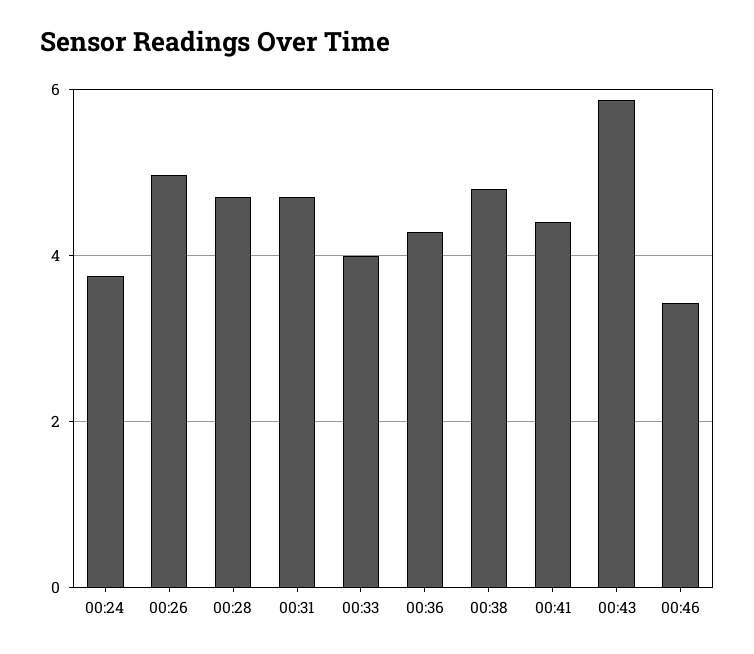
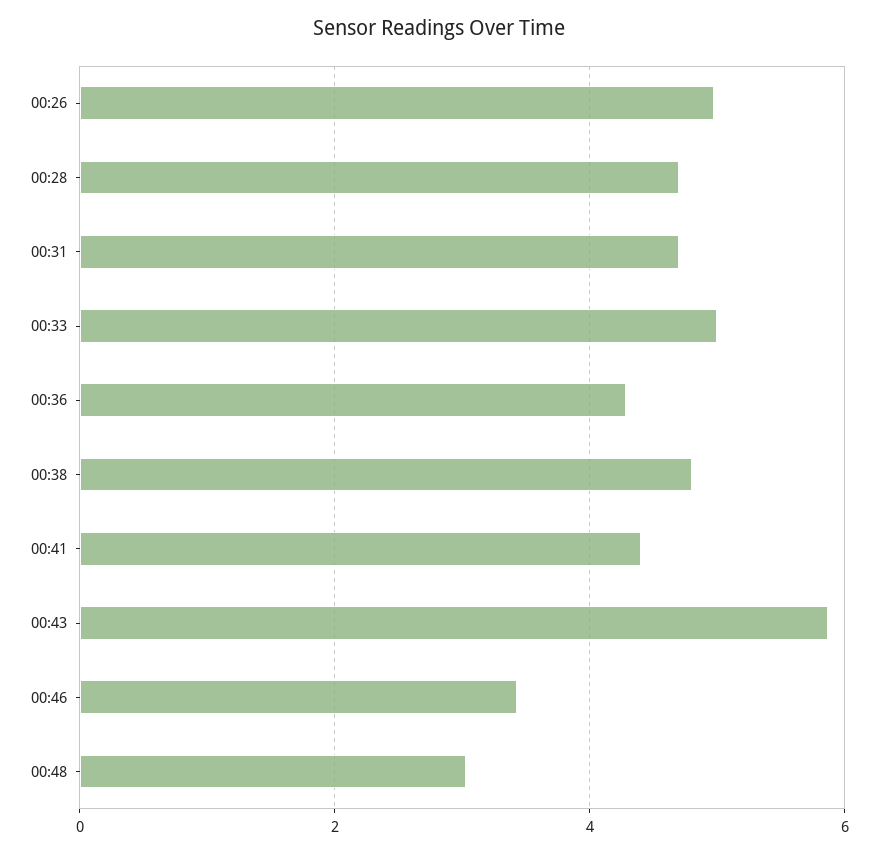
00:24: 3.8 -> none
00:33: 4 -> 5
00:48: none -> 3

